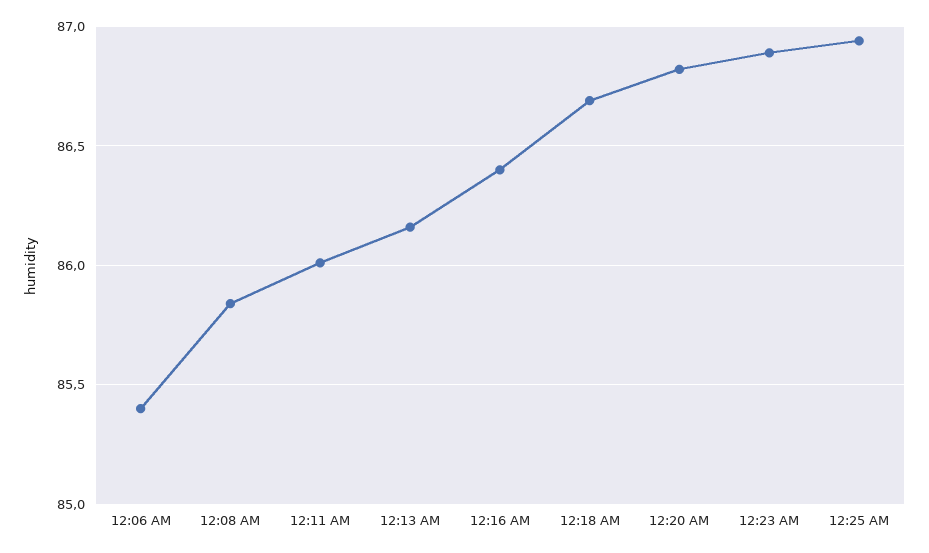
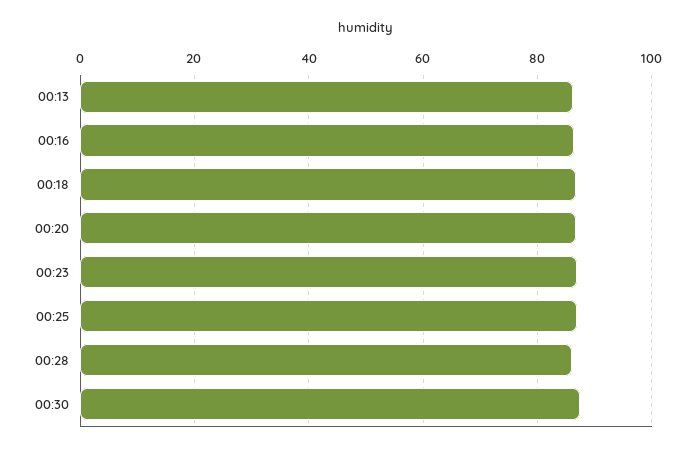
12:06 AM: 85.4 -> none
12:08 AM: 85.85 -> none
12:11 AM: 86 -> none
00:28: none -> 86
00:30: none -> 88

